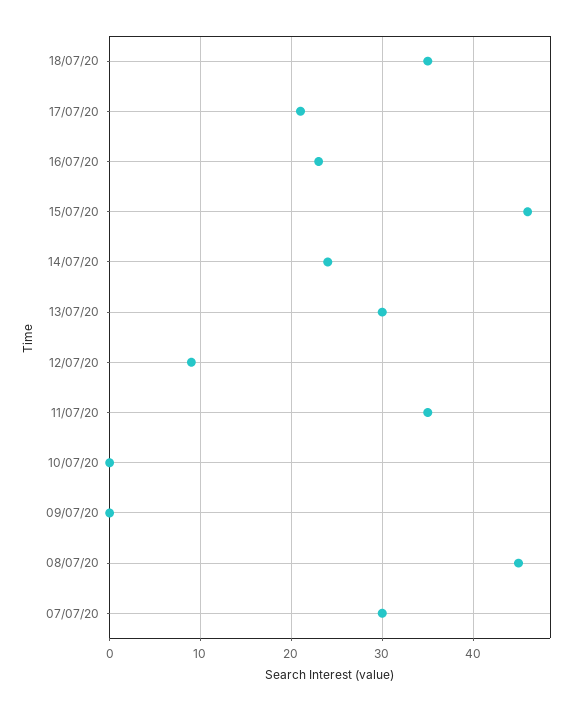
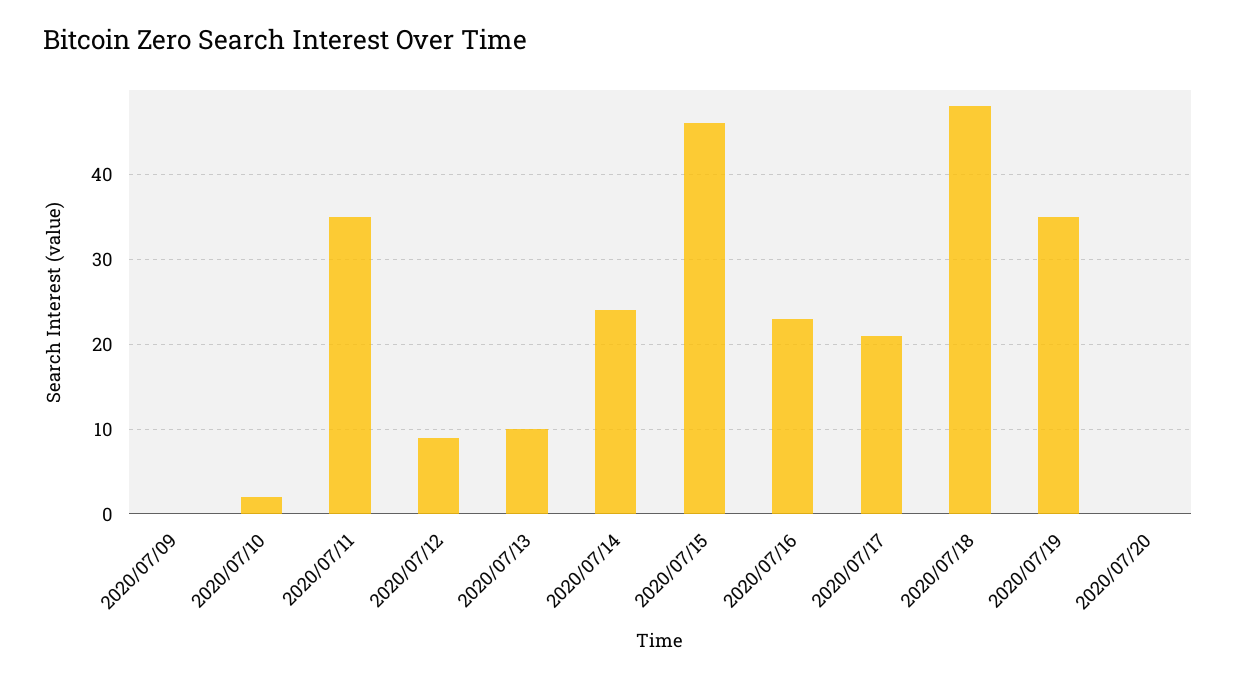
18/07/20: 35 -> 48
13/07/20: 30 -> 10
10/07/20: 0 -> 2
08/07/20: 45 -> none
07/07/20: 30 -> none
2020/07/19: none -> 35
2020/07/20: none -> 0

